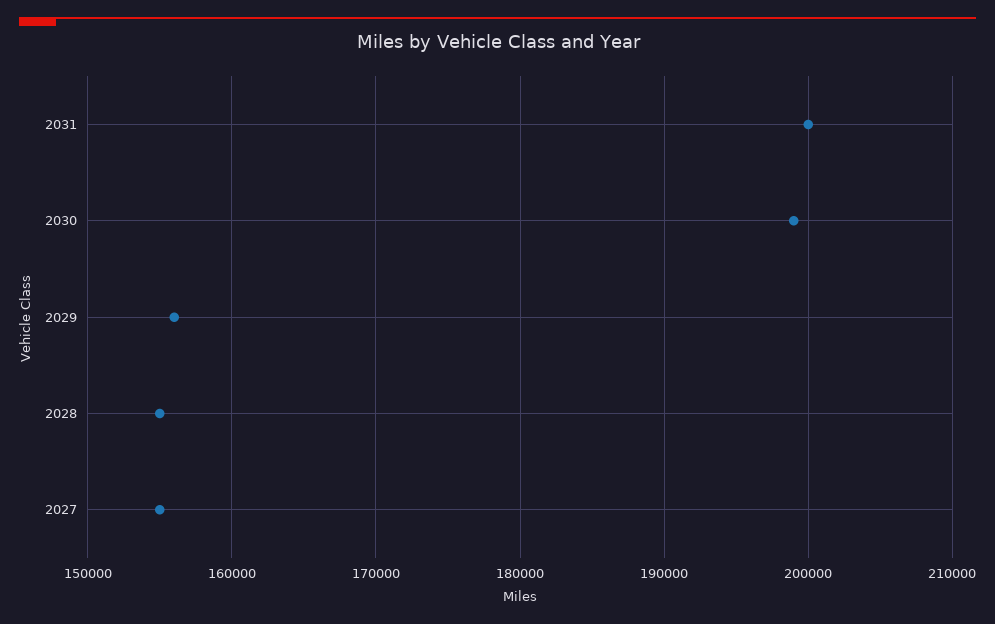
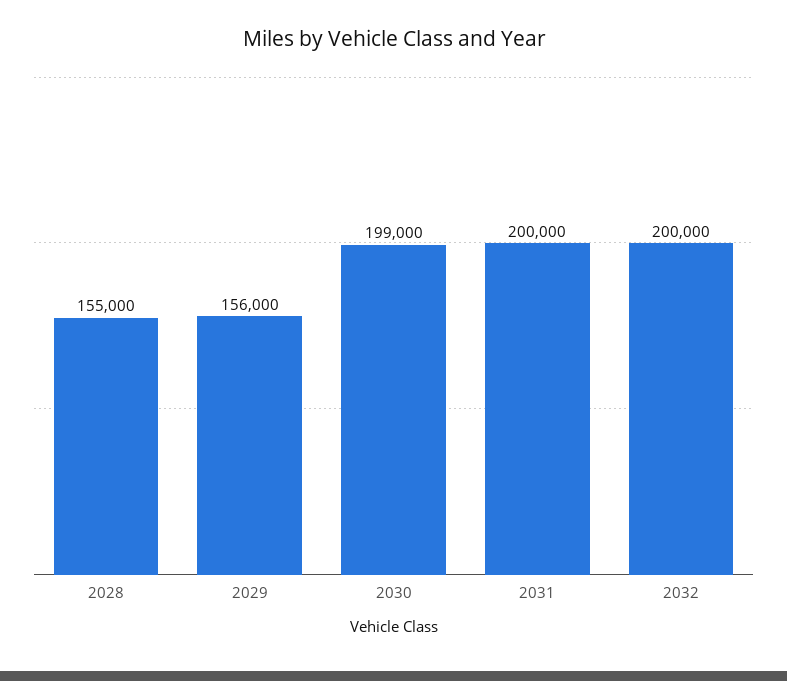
2027: 155000 -> none
2032: none -> 200000

